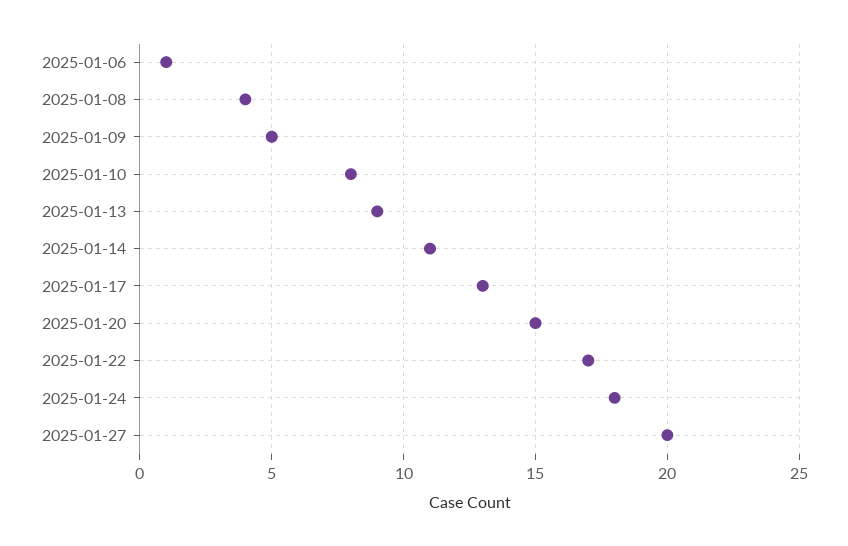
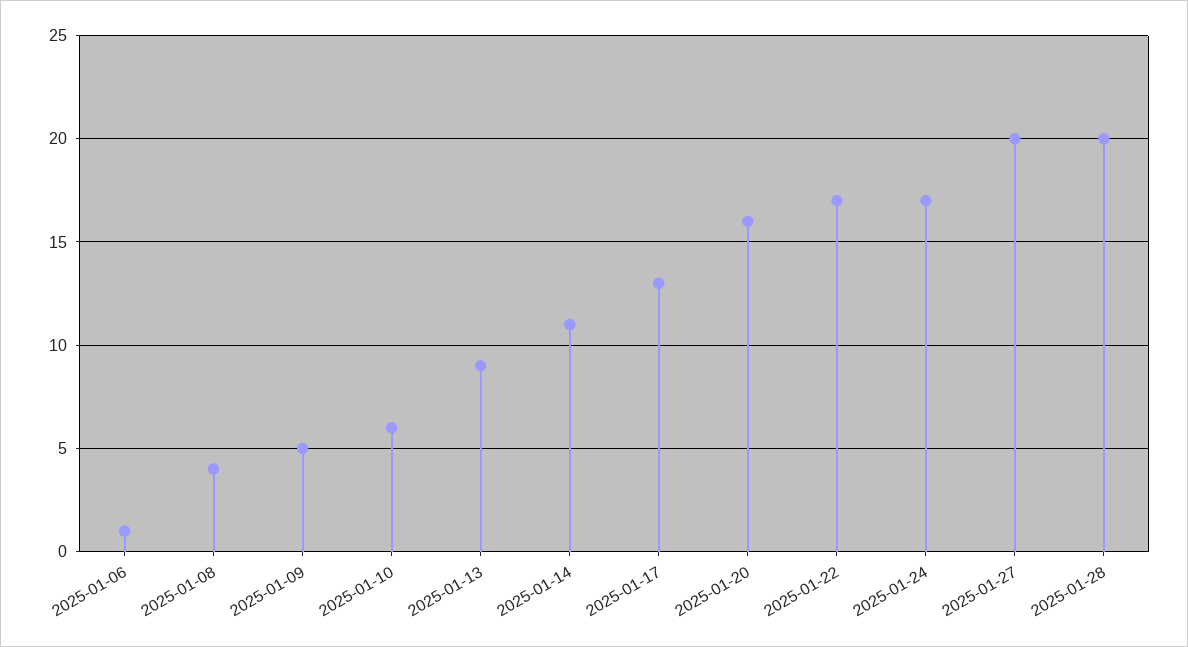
2025-01-10: 8 -> 6
2025-01-20: 15 -> 16
2025-01-24: 18 -> 17
2025-01-28: none -> 20

